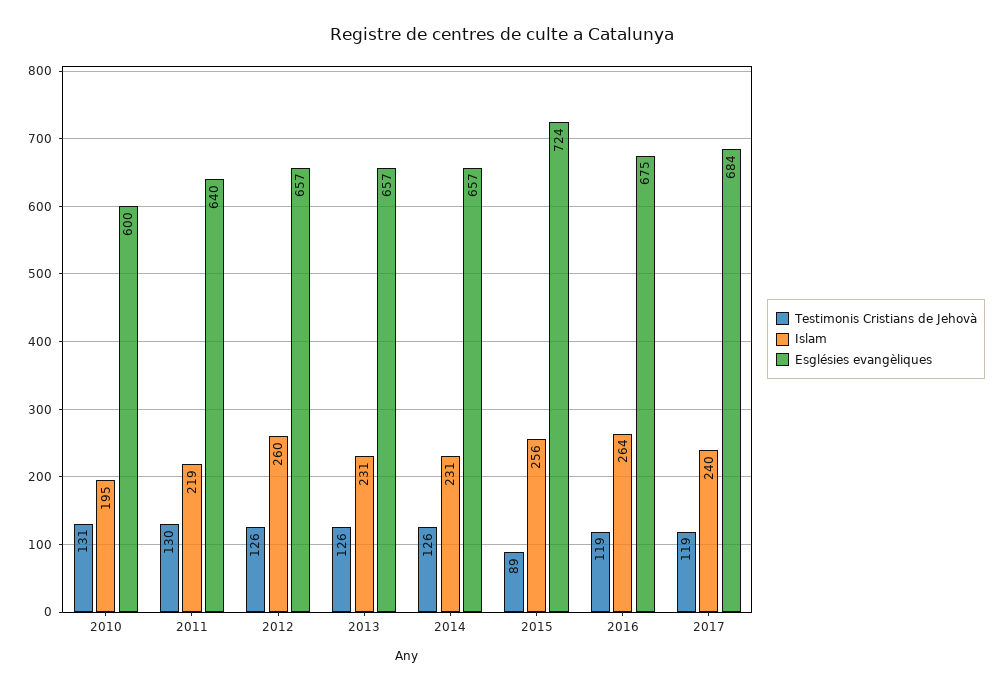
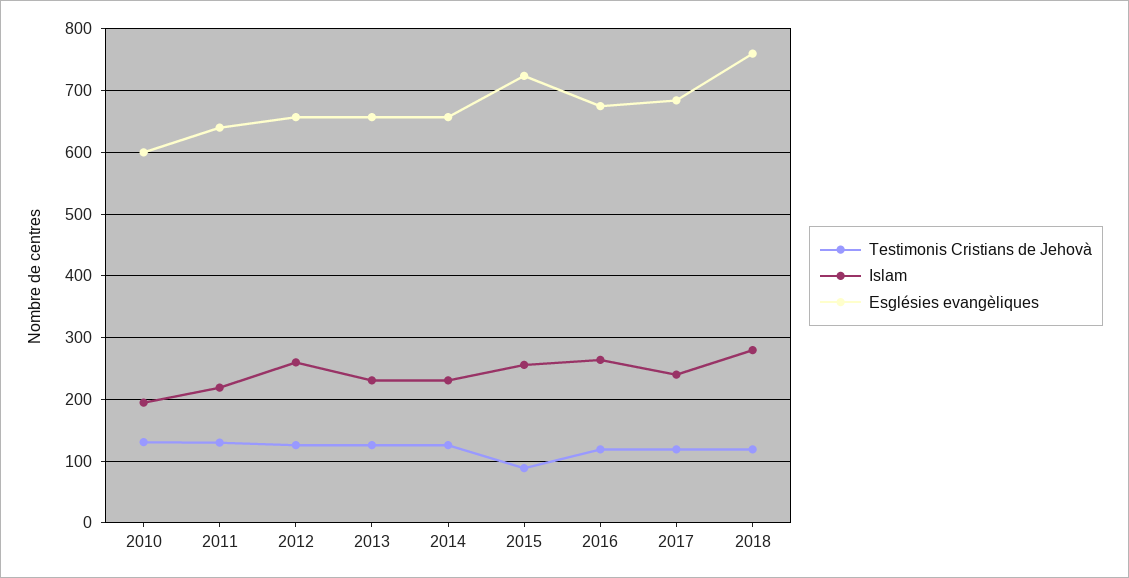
Testimonis Cristians de Jehovà, 2018: none -> 120
Islam, 2018: none -> 280
Esglésies evangèliques, 2018: none -> 760

